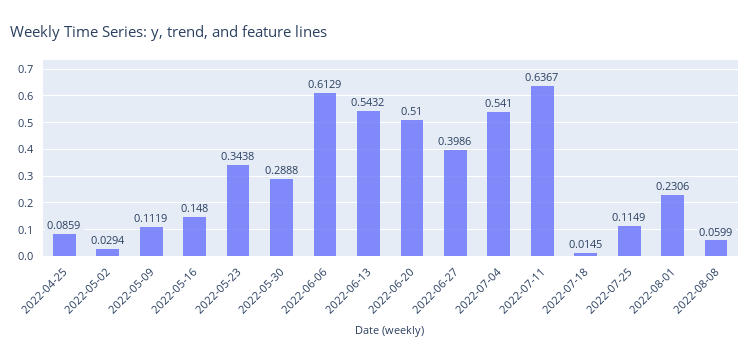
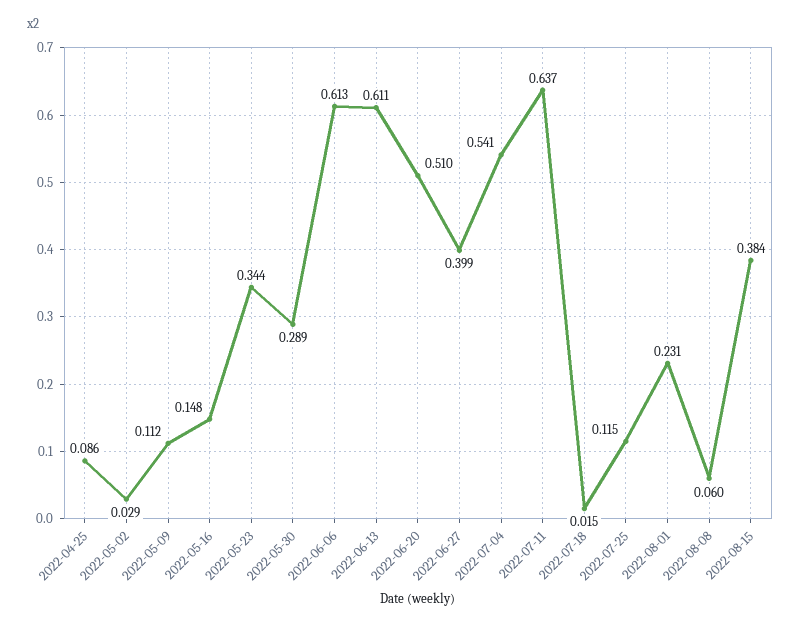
2022-06-13: 0.5432 -> 0.611
2022-08-15: none -> 0.384

